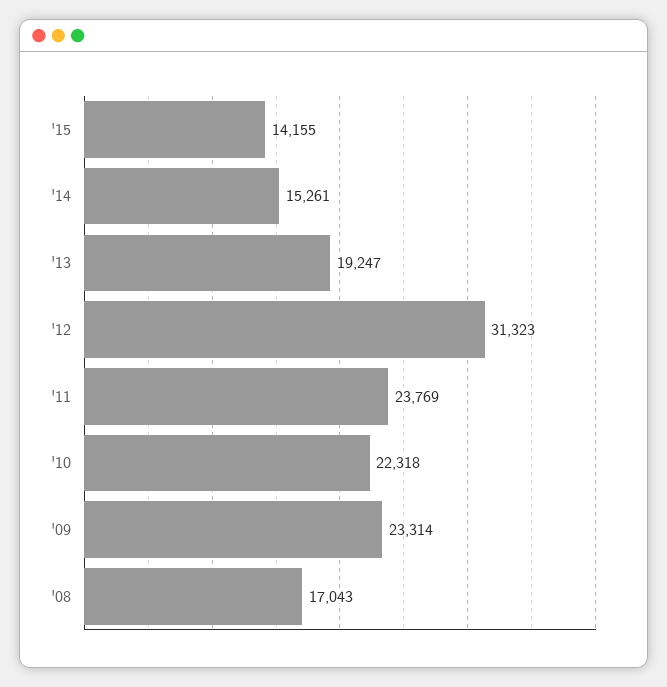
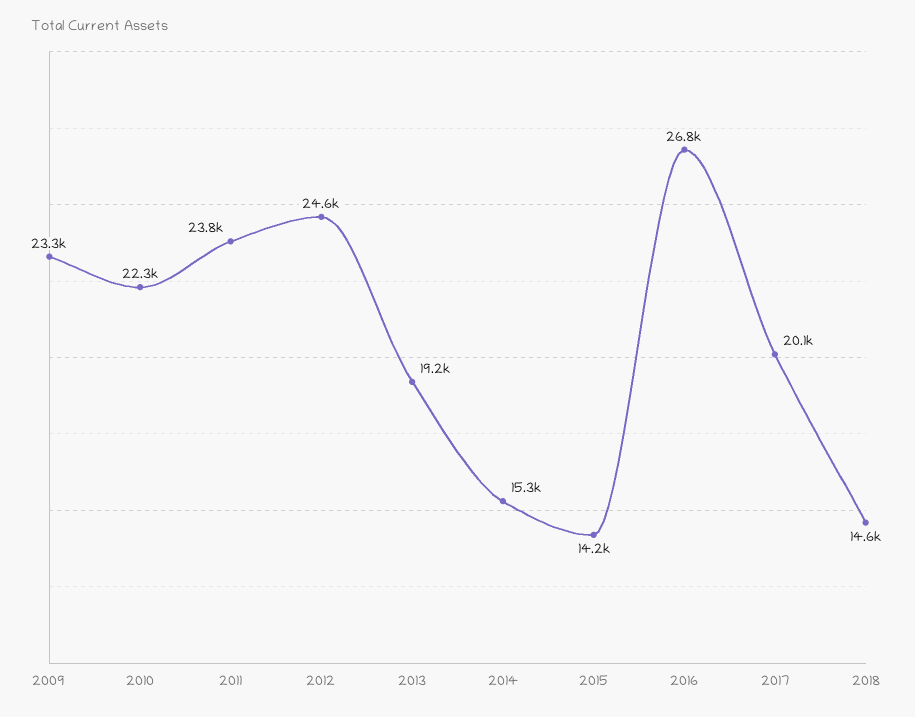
'12: 31323 -> 24600
'08: 17043 -> none
2016: none -> 26800
2017: none -> 20100
2018: none -> 14600

